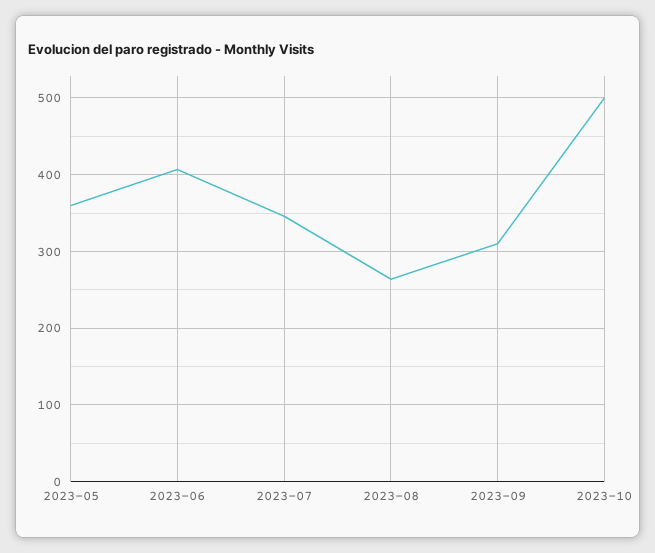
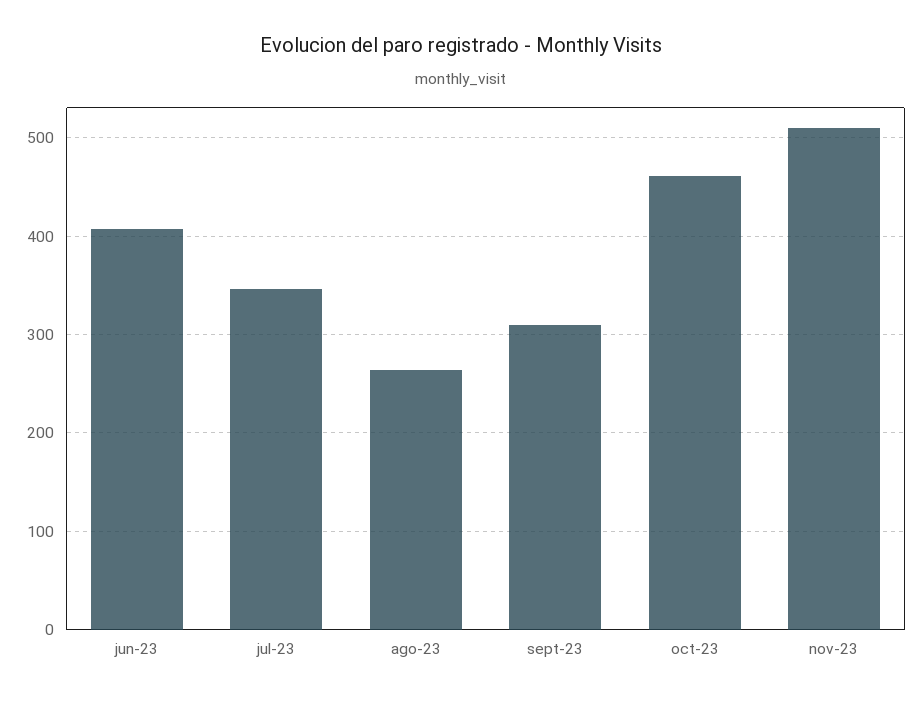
2023-05: 360 -> none
2023-10: 500 -> 460
nov-23: none -> 510

